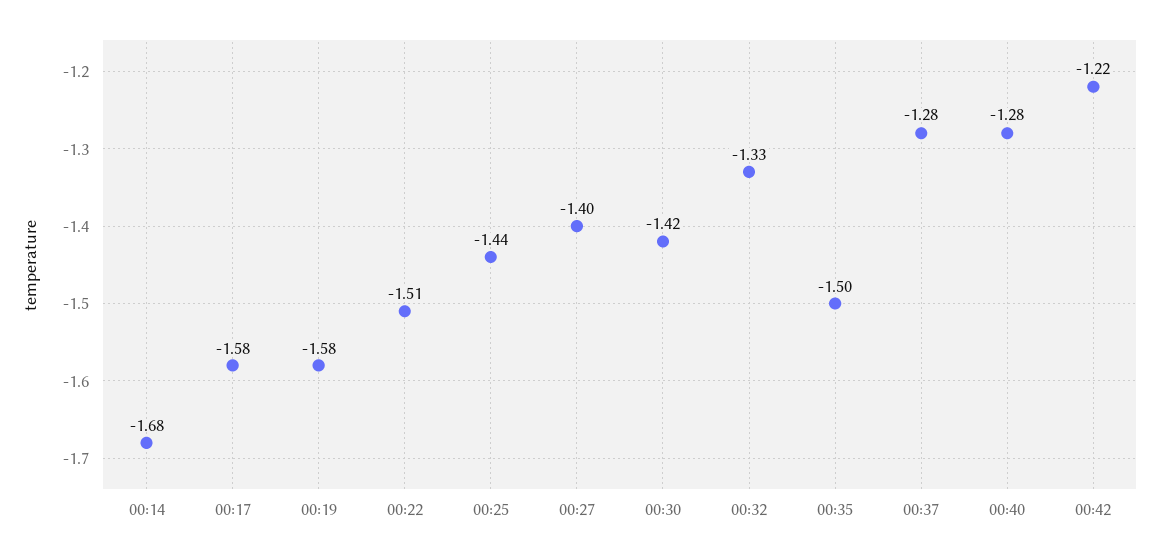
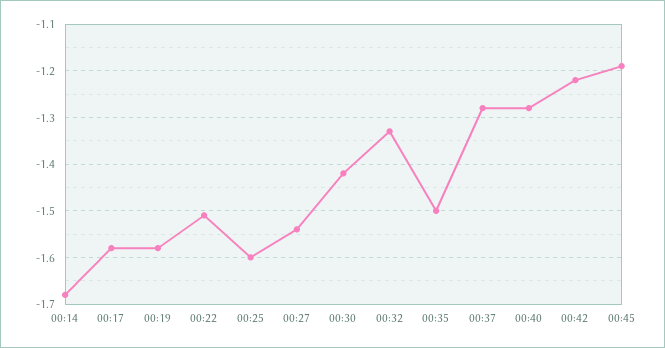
00:25: -1.44 -> -1.6
00:27: -1.4 -> -1.55
00:45: none -> -1.2

